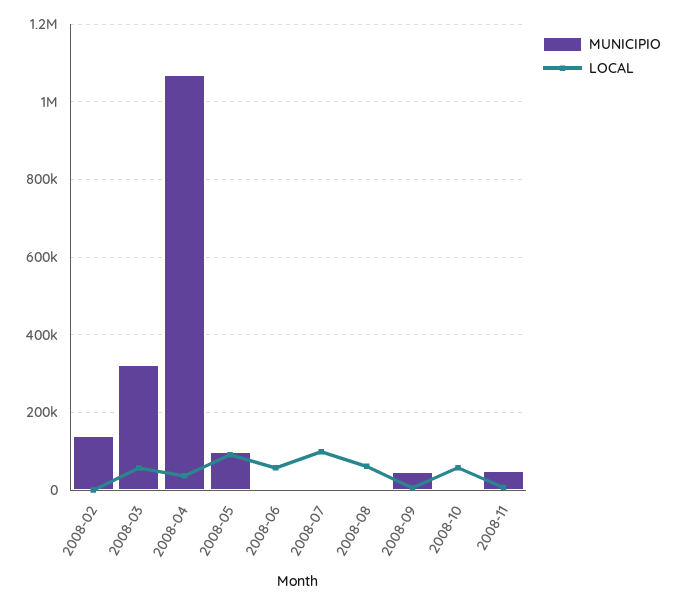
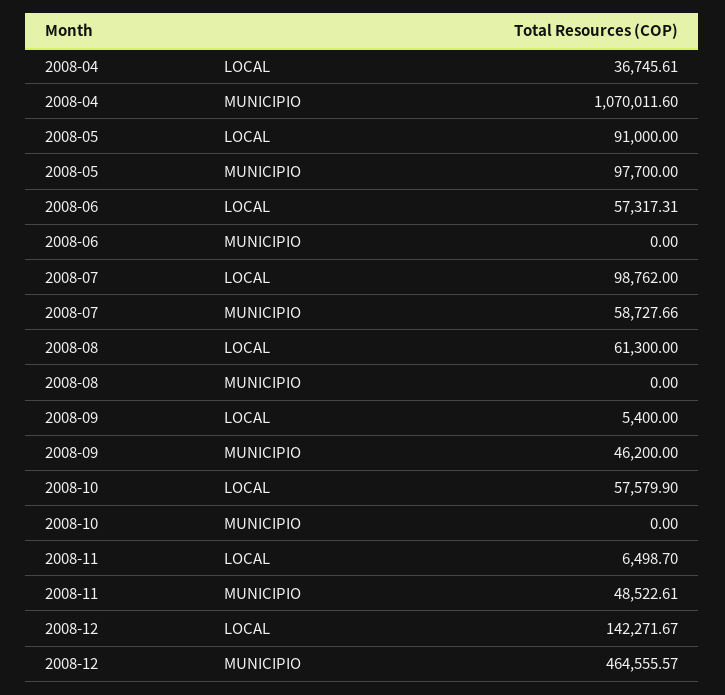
MUNICIPIO, 2008-02: 140000 -> none
LOCAL, 2008-02: 0 -> none
MUNICIPIO, 2008-03: 320000 -> none
LOCAL, 2008-03: 60000 -> none
MUNICIPIO, 2008-07: 0 -> 58727.66
LOCAL, 2008-12: none -> 142271.67
MUNICIPIO, 2008-12: none -> 464555.57

